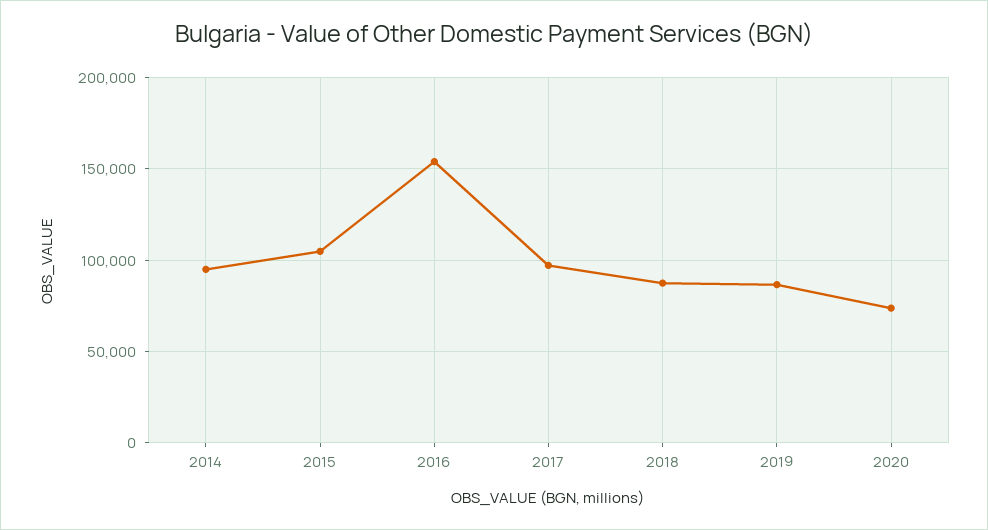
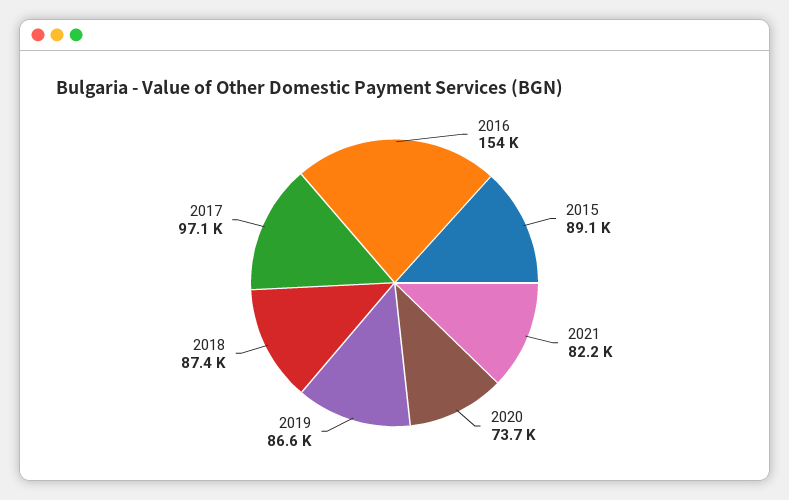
2014: 95000 -> none
2015: 105000 -> 89100
2021: none -> 82200

